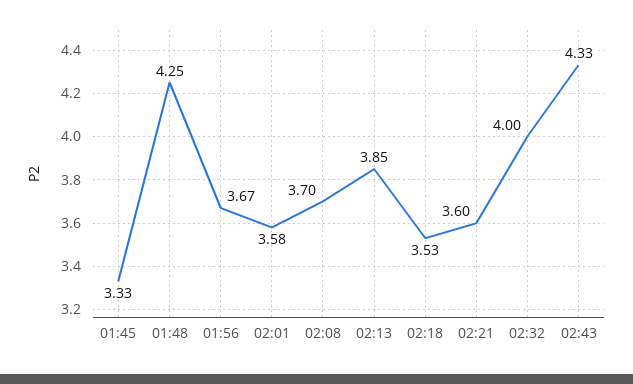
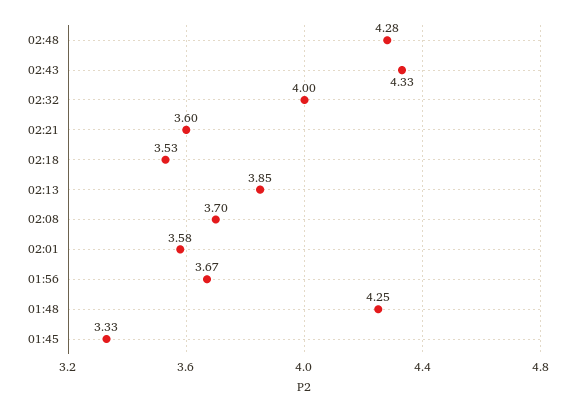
02:48: none -> 4.28

